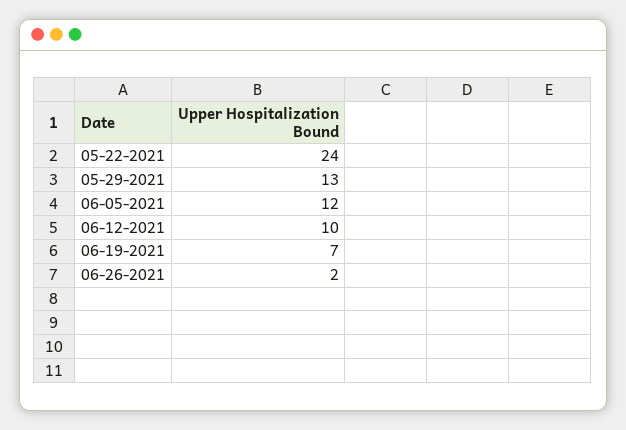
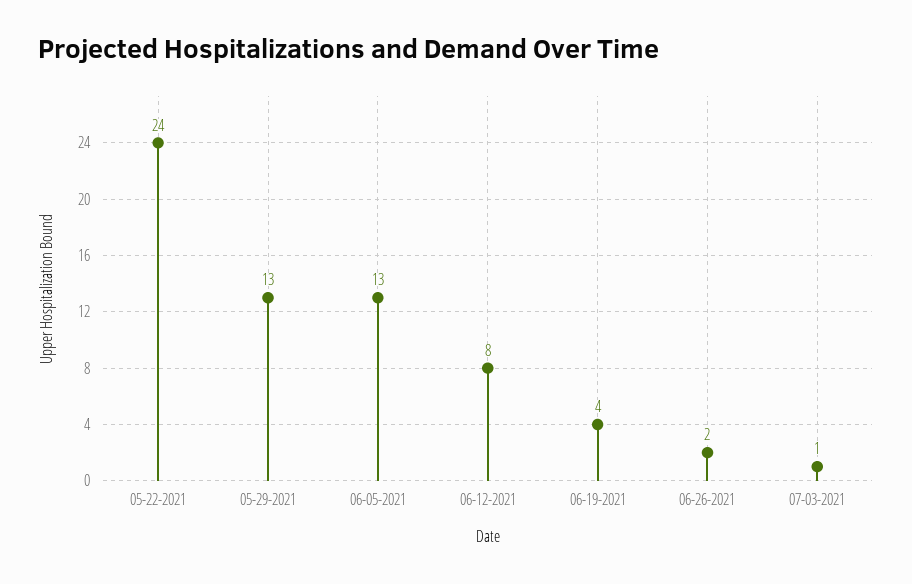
06-05-2021: 12 -> 13
06-12-2021: 10 -> 8
06-19-2021: 7 -> 4
07-03-2021: none -> 1

